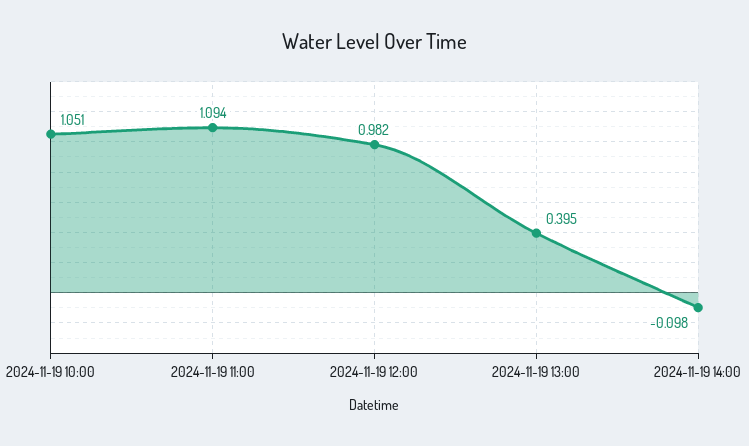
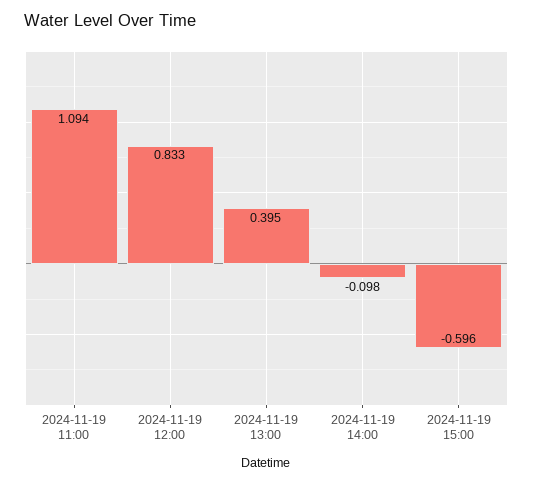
2024-11-19 10:00: 1.051 -> none
2024-11-19 12:00: 0.982 -> 0.833
2024-11-19 15:00: none -> -0.596

